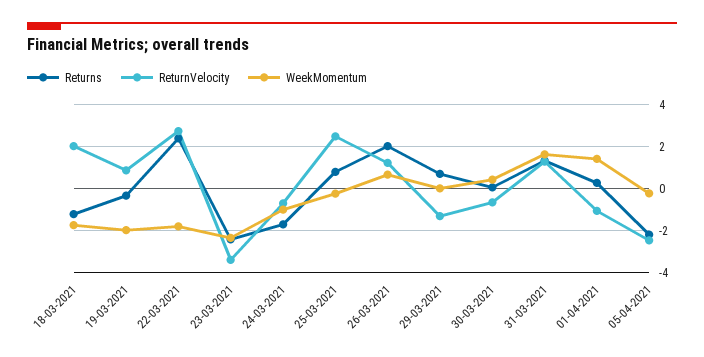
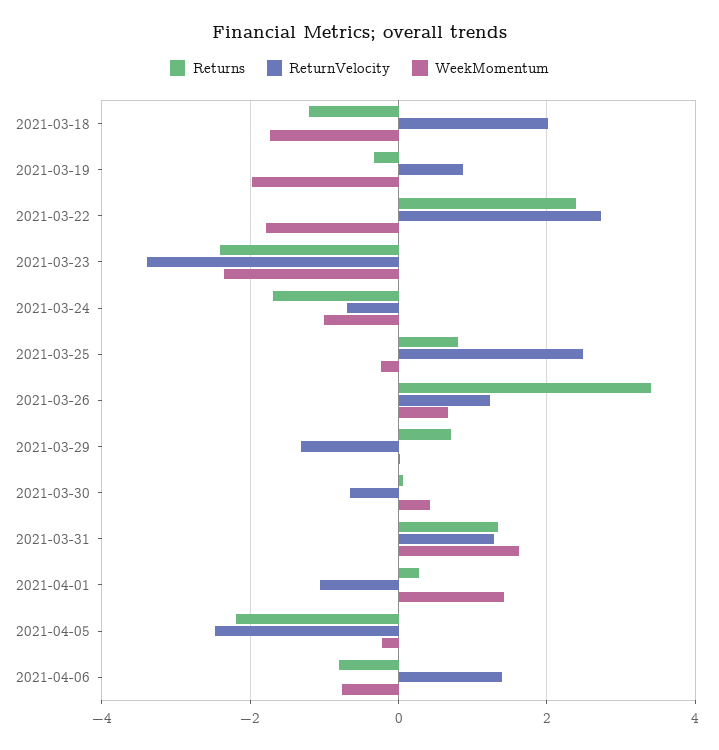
Returns, 26-03-2021: 2 -> 3.4
Returns, 2021-04-06: none -> -0.8
ReturnVelocity, 2021-04-06: none -> 1.4
WeekMomentum, 2021-04-06: none -> -0.8

